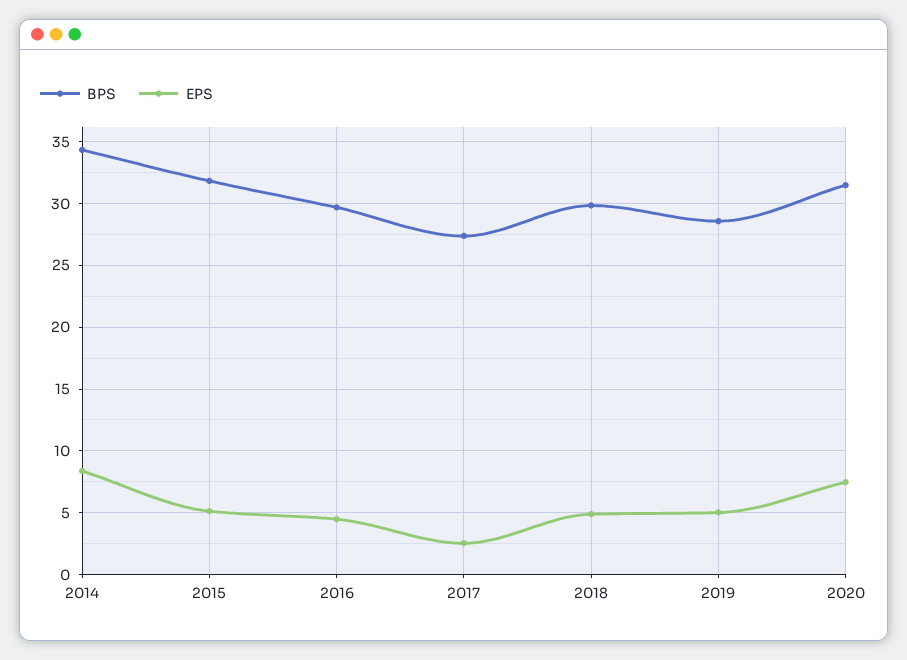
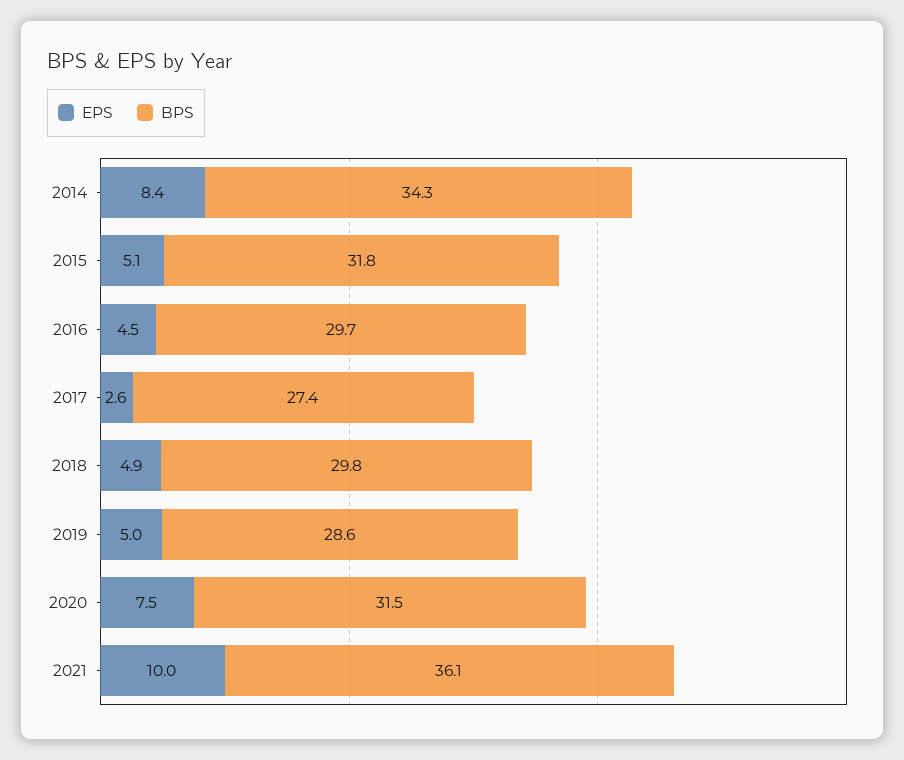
EPS, 2021: none -> 10
BPS, 2021: none -> 36.1

